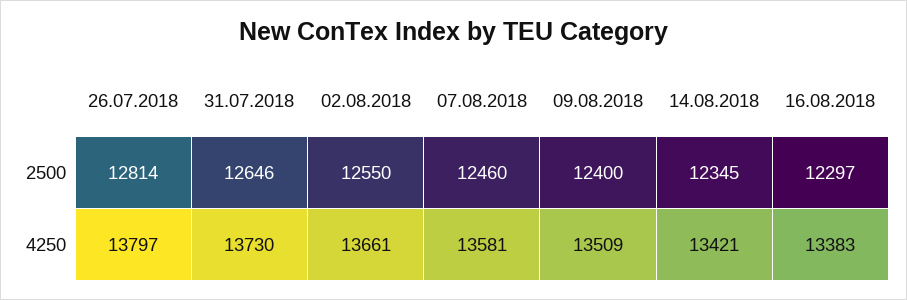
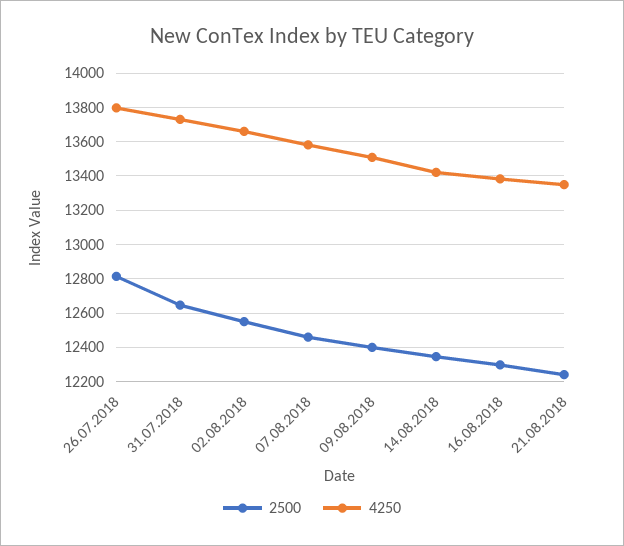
2500, 21.08.2018: none -> 12250
4250, 21.08.2018: none -> 13350

